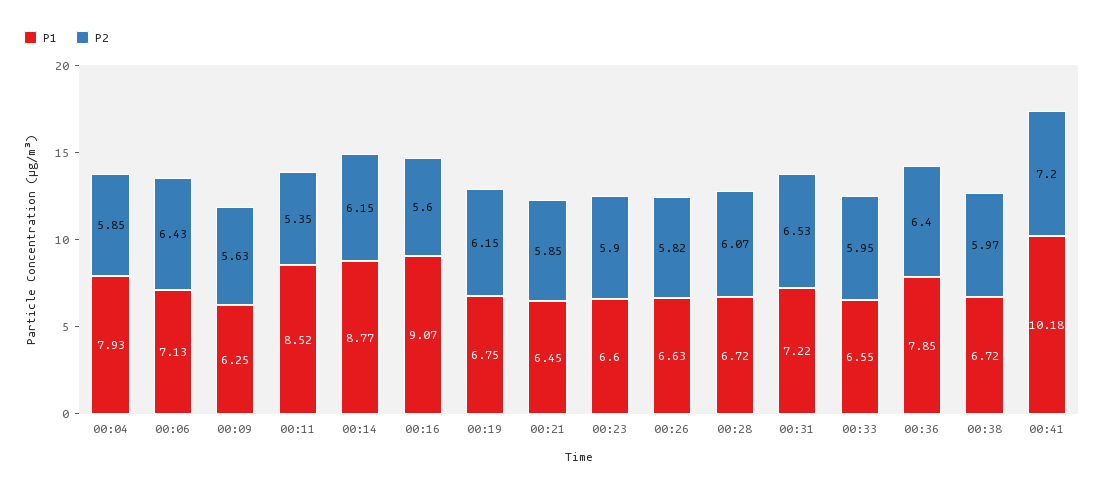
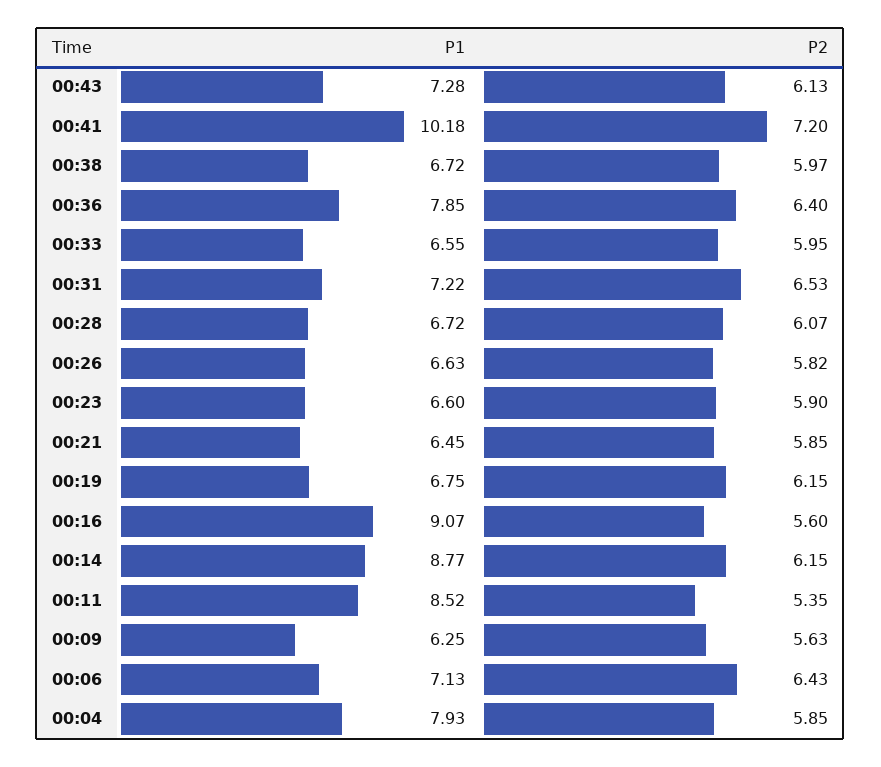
P1, 00:43: none -> 7.28
P2, 00:43: none -> 6.13

